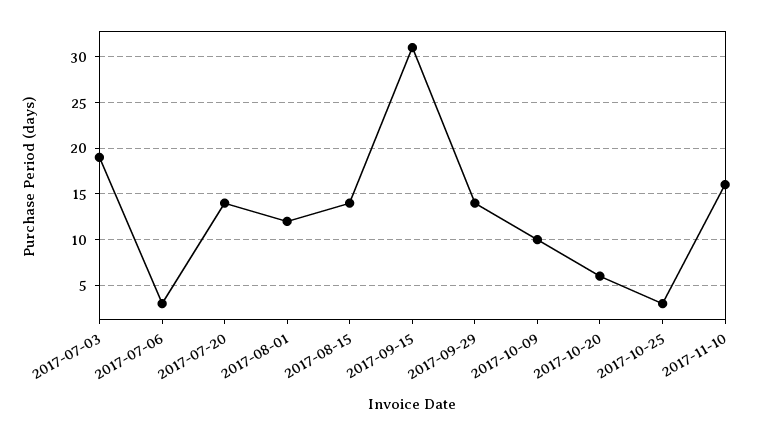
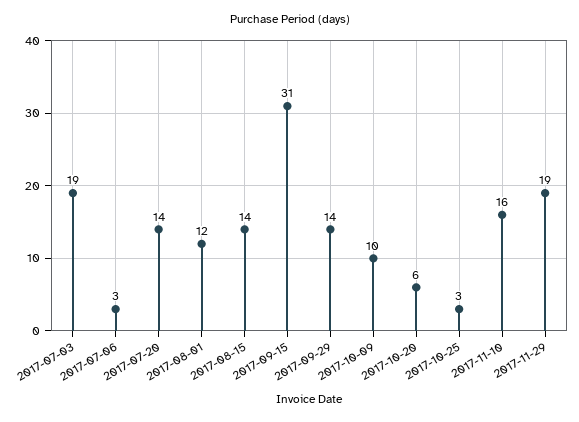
2017-11-29: none -> 19

